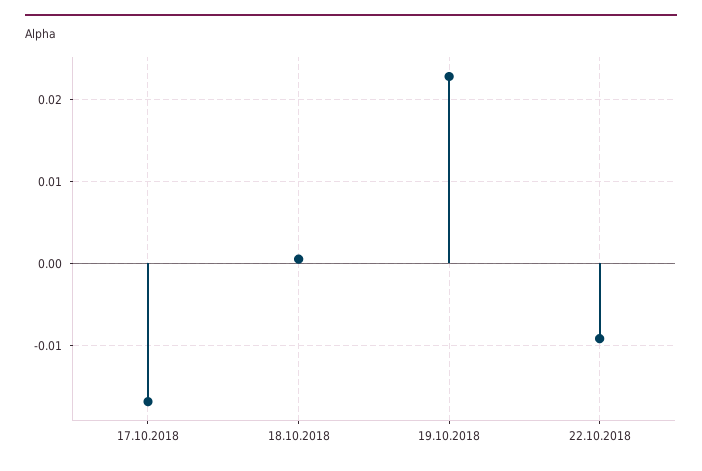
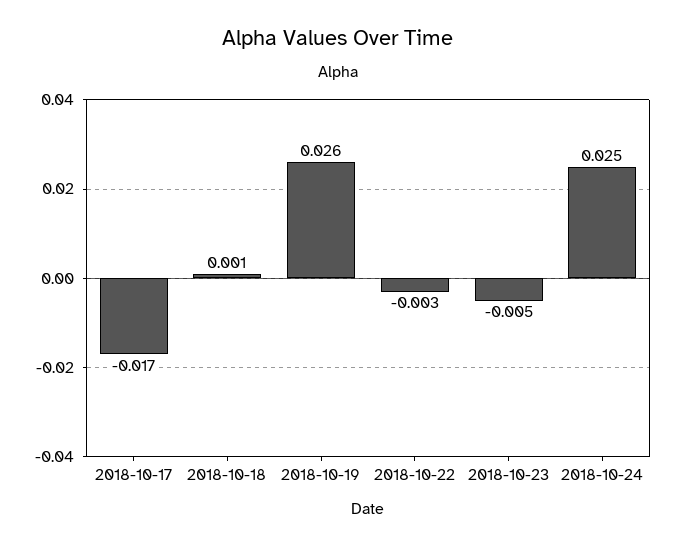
19.10.2018: 0.023 -> 0.026
22.10.2018: -0.009 -> -0.003
2018-10-23: none -> -0.005
2018-10-24: none -> 0.025

